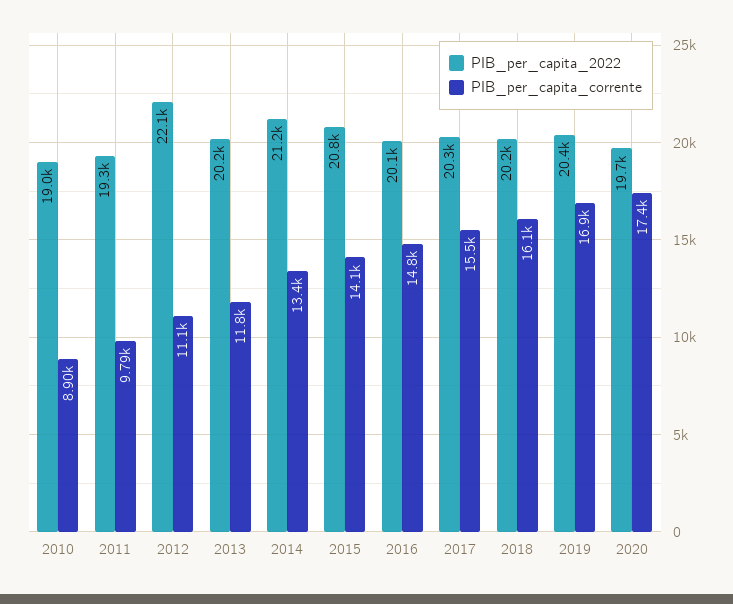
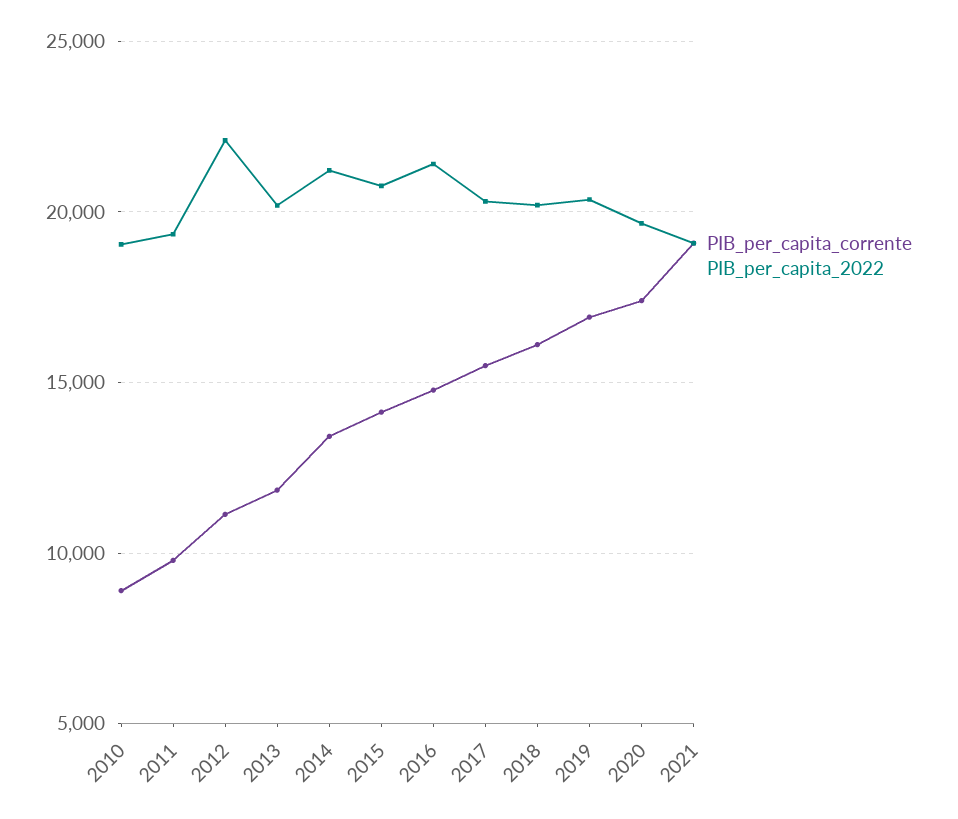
PIB_per_capita_2022, 2016: 20100 -> 21500
PIB_per_capita_corrente, 2021: none -> 19000
PIB_per_capita_2022, 2021: none -> 19000

